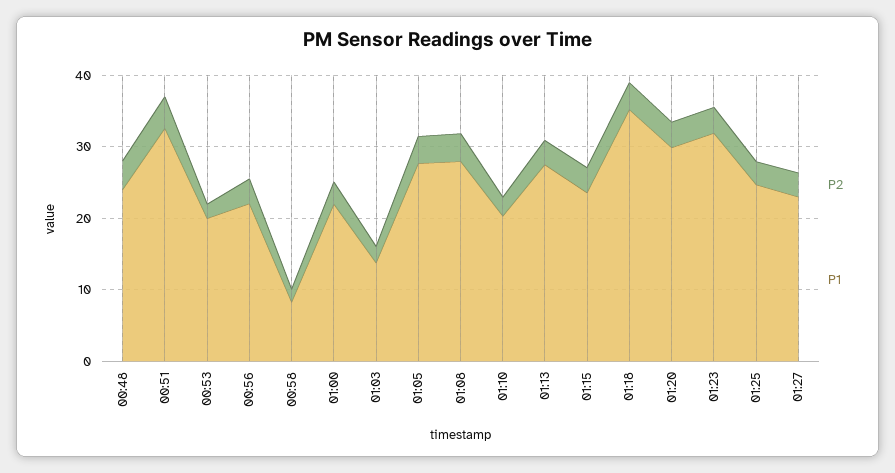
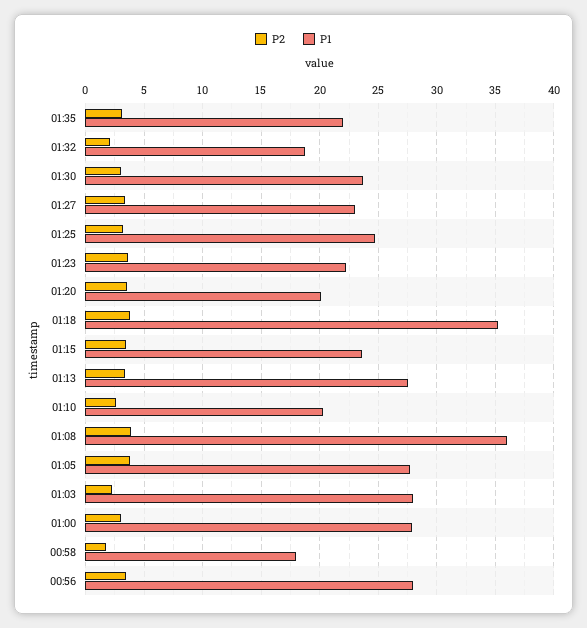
P2, 00:48: 4 -> none
P1, 00:48: 24 -> none
P2, 00:51: 4 -> none
P1, 00:51: 32 -> none
P2, 00:53: 2 -> none
P1, 00:53: 20 -> none
P1, 00:56: 22 -> 28
P1, 00:58: 8 -> 18
P1, 01:00: 22 -> 28
P1, 01:03: 14 -> 28
P1, 01:08: 28 -> 36
P1, 01:20: 30 -> 20
P1, 01:23: 32 -> 22
P2, 01:35: none -> 3
P1, 01:35: none -> 22
P2, 01:32: none -> 2
P1, 01:32: none -> 19
P2, 01:30: none -> 3
P1, 01:30: none -> 24

